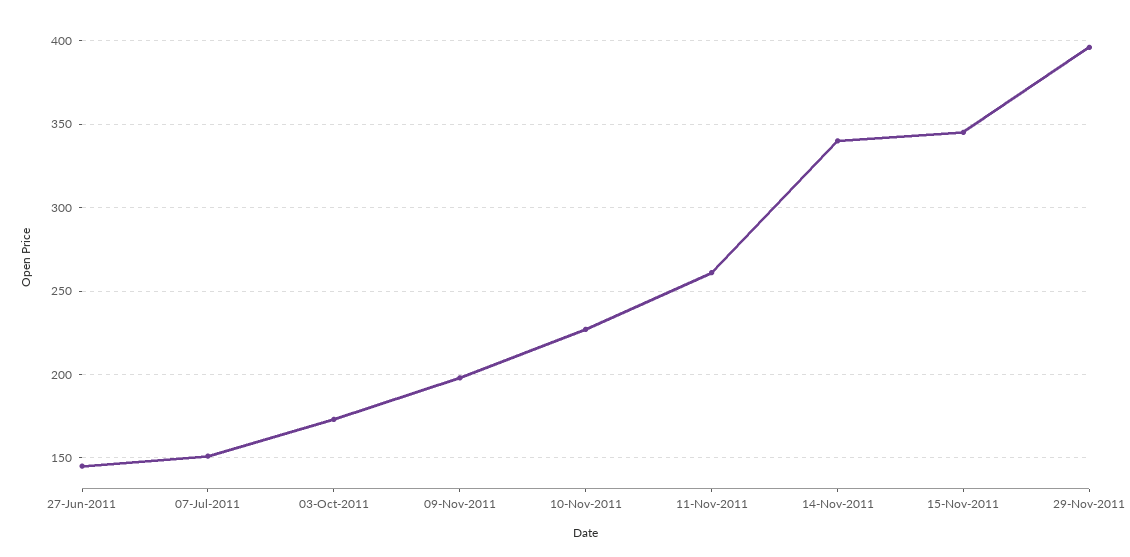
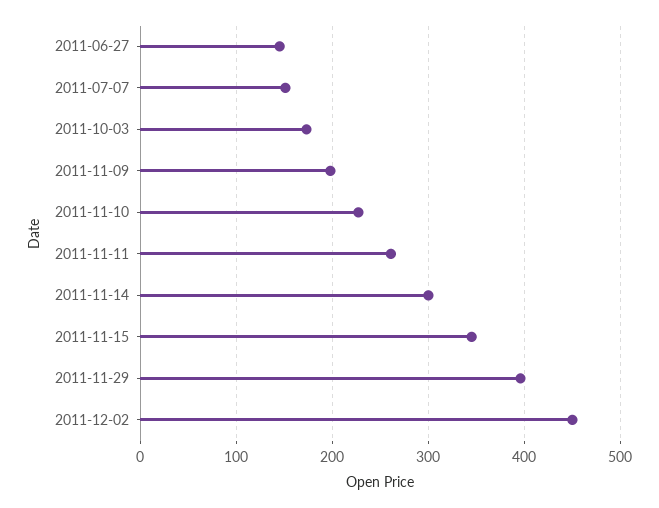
14-Nov-2011: 340 -> 300
2011-12-02: none -> 450

